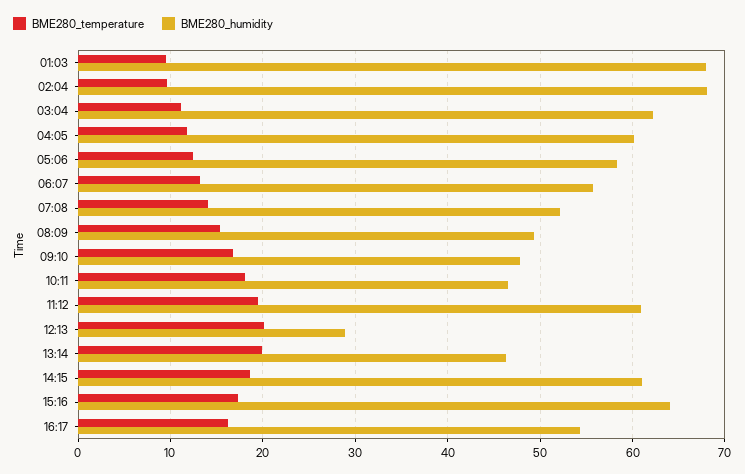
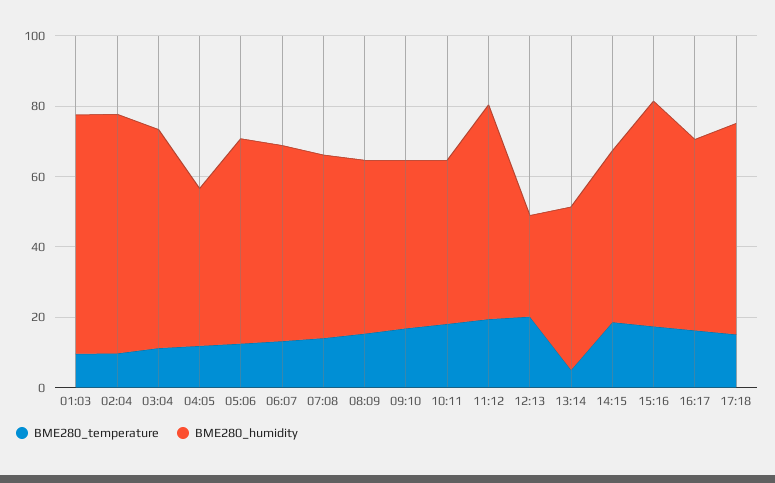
BME280_humidity, 04:05: 60 -> 45
BME280_temperature, 13:14: 20 -> 5
BME280_humidity, 14:15: 61 -> 50
BME280_temperature, 17:18: none -> 15
BME280_humidity, 17:18: none -> 60

